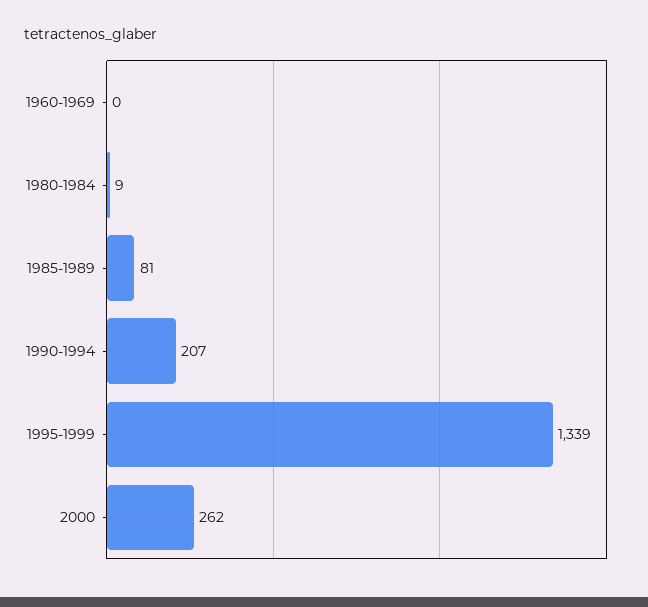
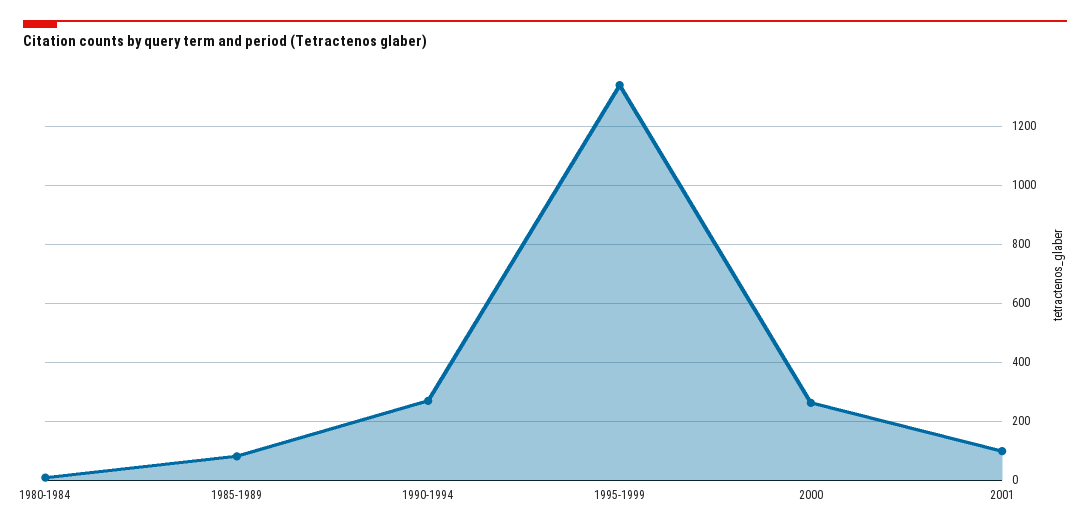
1960-1969: 0 -> none
1990-1994: 207 -> 275
2001: none -> 100

